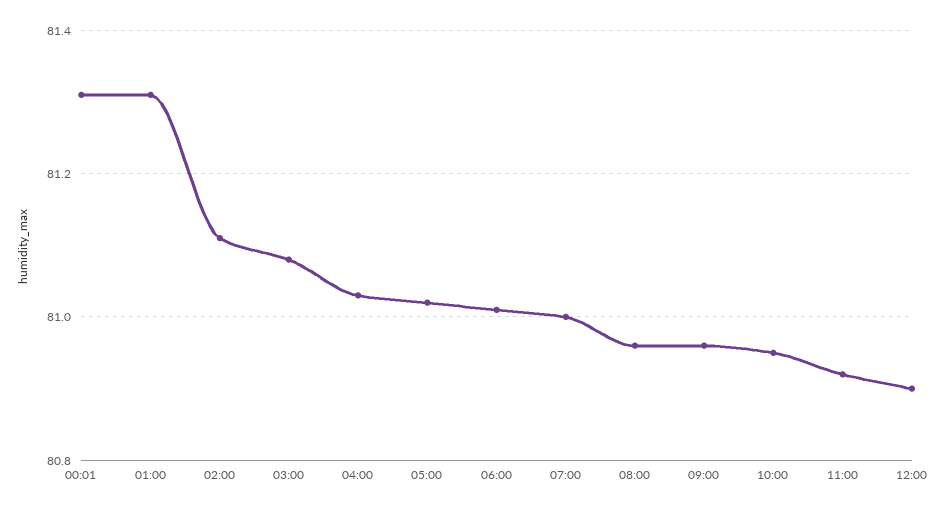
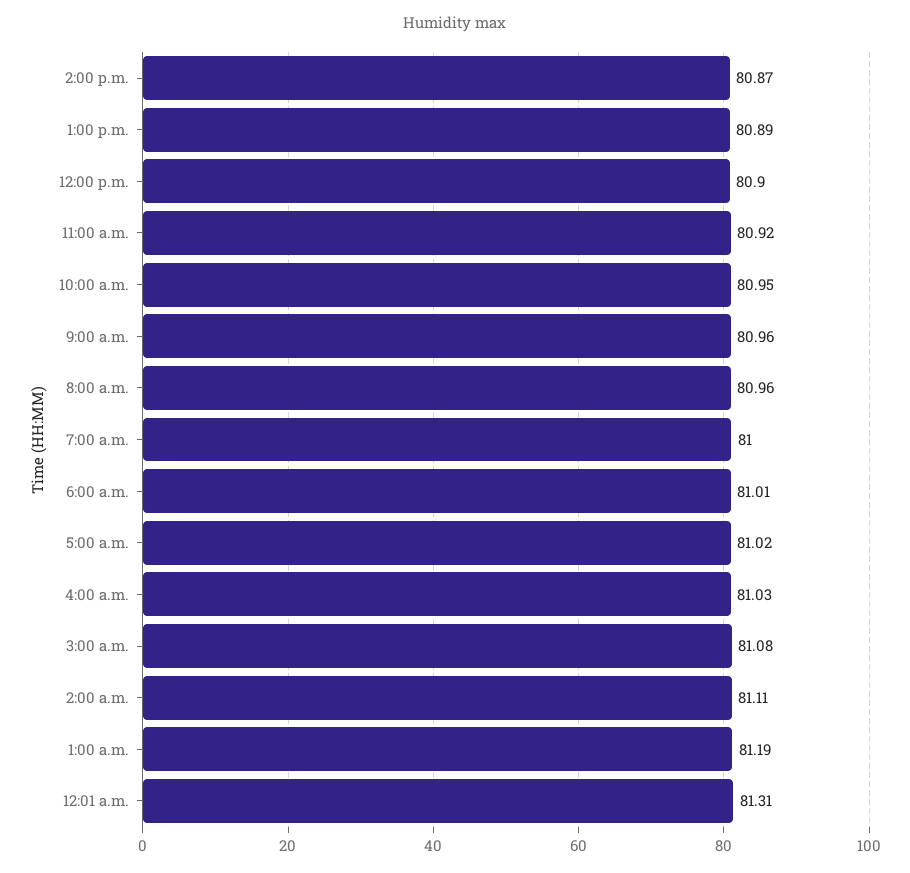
01:00: 81.3 -> 81.19
2:00 p.m.: none -> 80.87
1:00 p.m.: none -> 80.89

